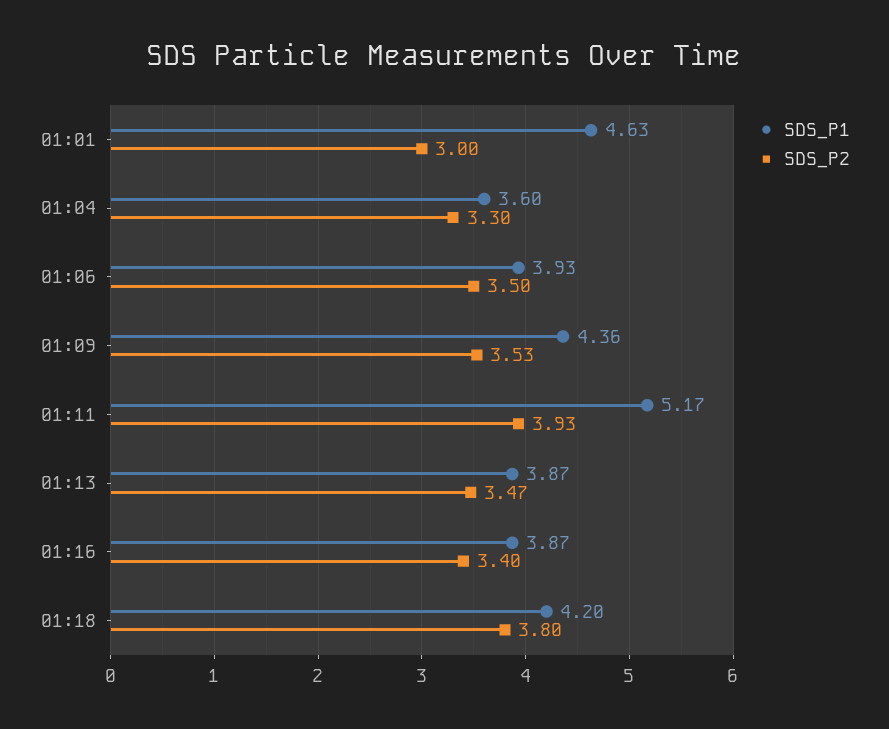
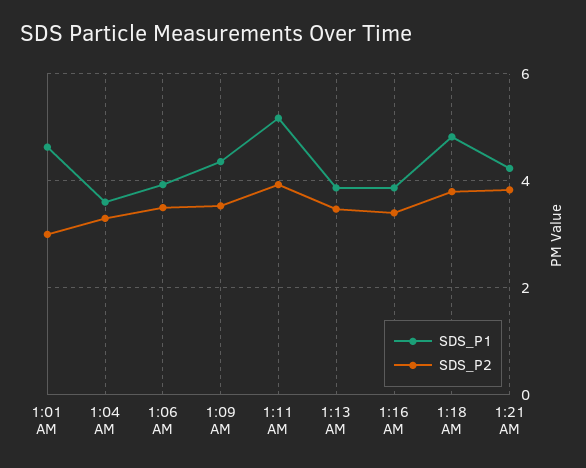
SDS_P1, 01:18: 4.2 -> 4.8
SDS_P1, 1:21 AM: none -> 4.2
SDS_P2, 1:21 AM: none -> 3.8

